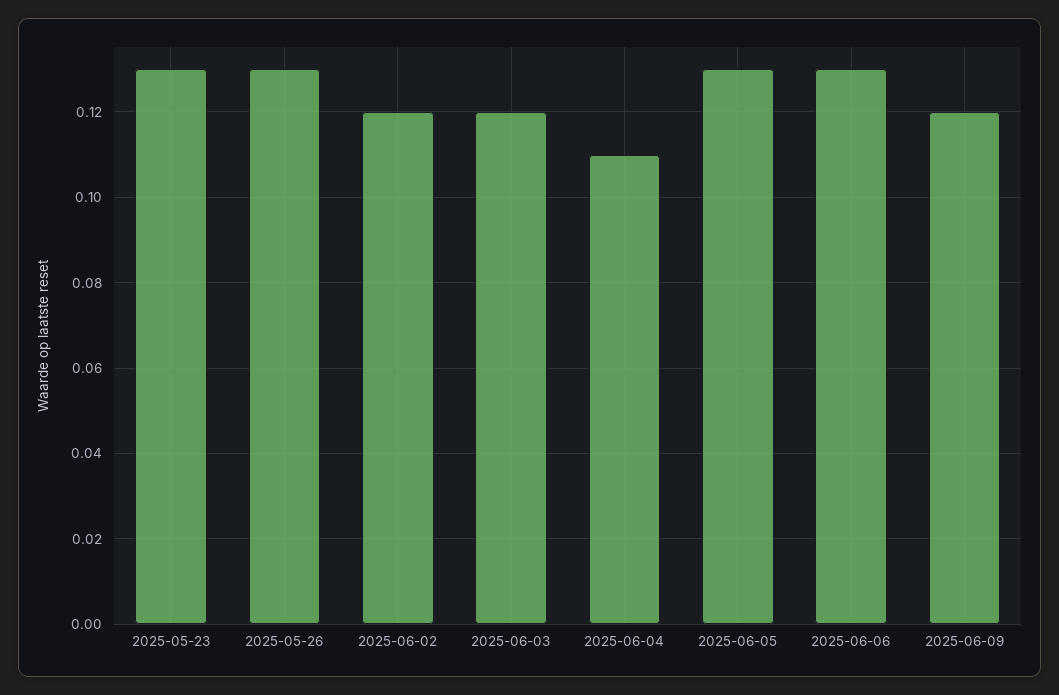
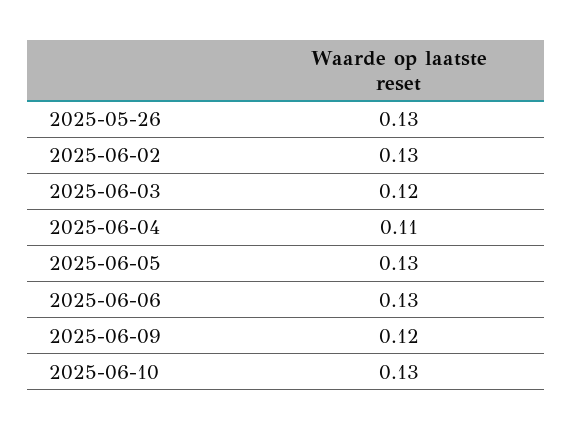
2025-05-23: 0.13 -> none
2025-06-02: 0.12 -> 0.13
2025-06-10: none -> 0.13

